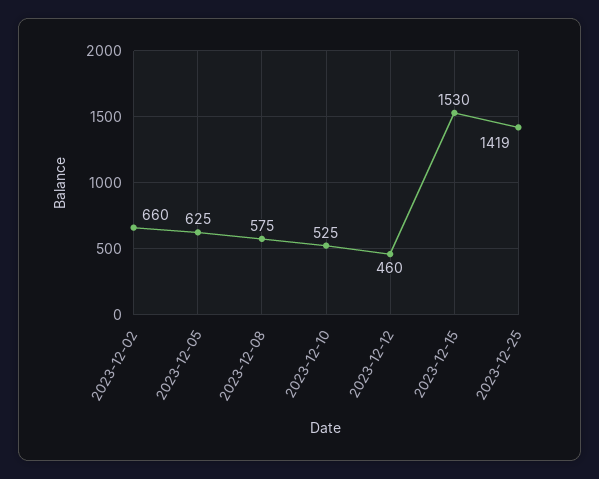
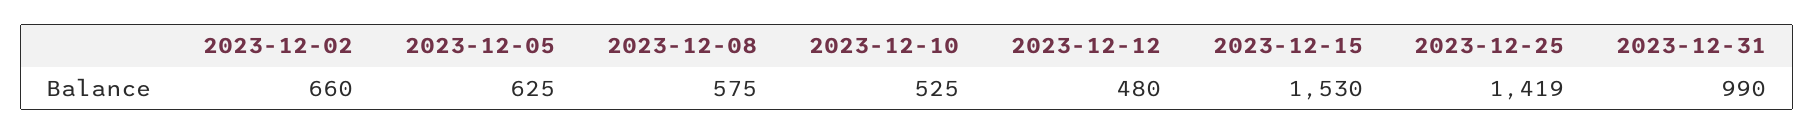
2023-12-12: 460 -> 480
2023-12-31: none -> 990

